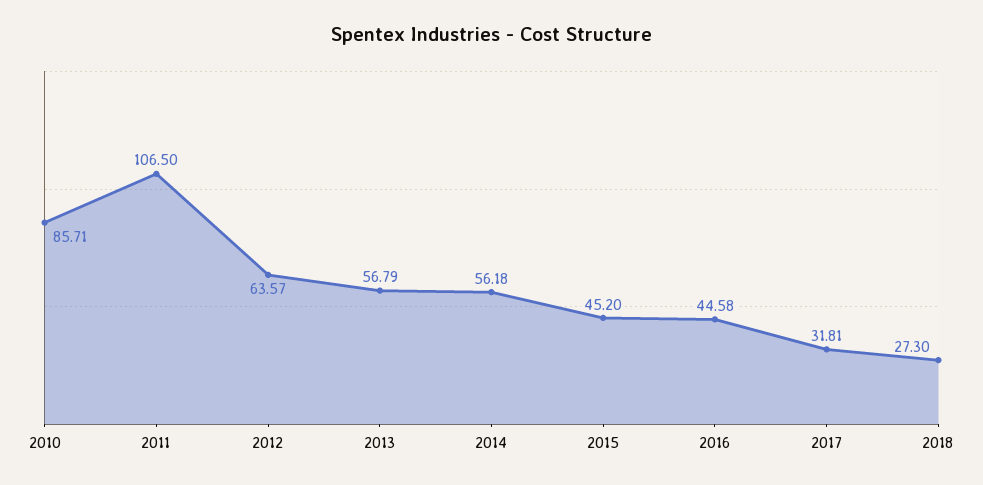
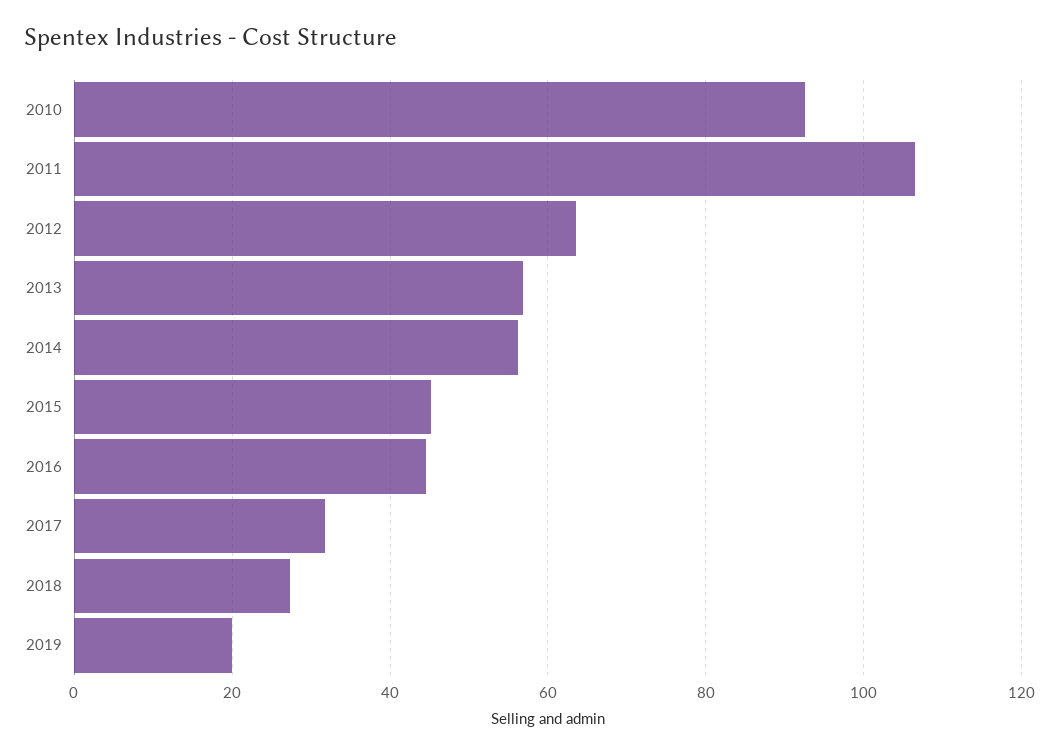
2010: 85.71 -> 92
2019: none -> 20

